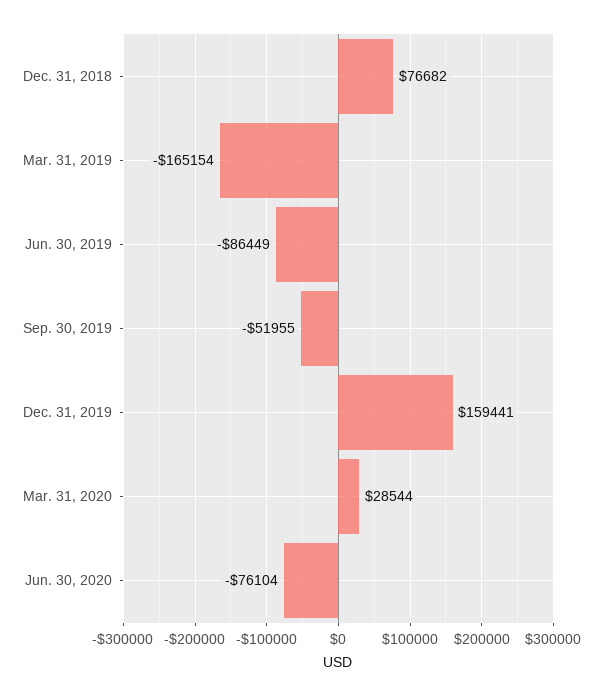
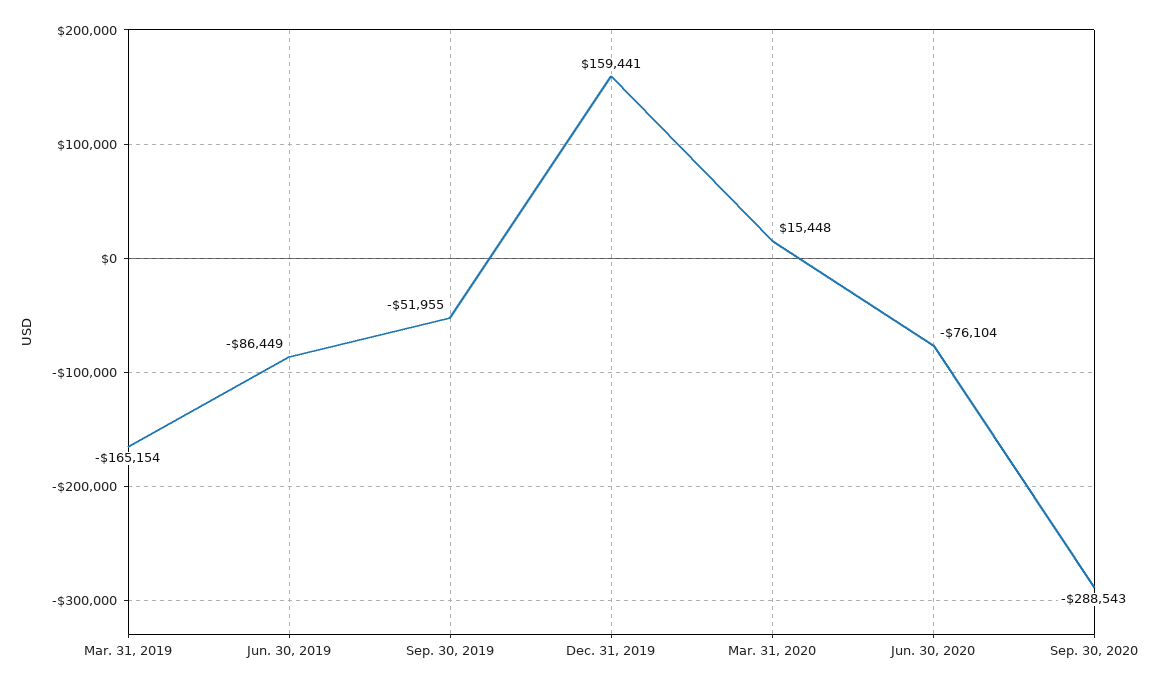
Dec. 31, 2018: 76682 -> none
Mar. 31, 2020: 28544 -> 15448
Sep. 30, 2020: none -> -288543

